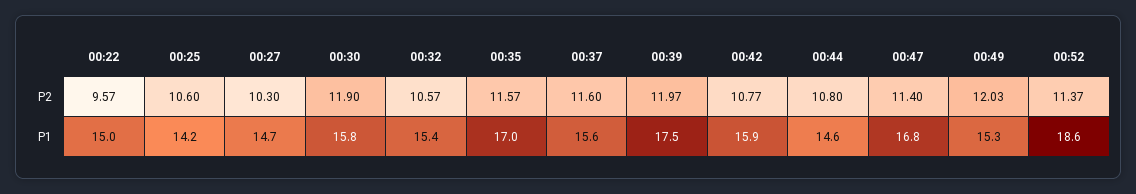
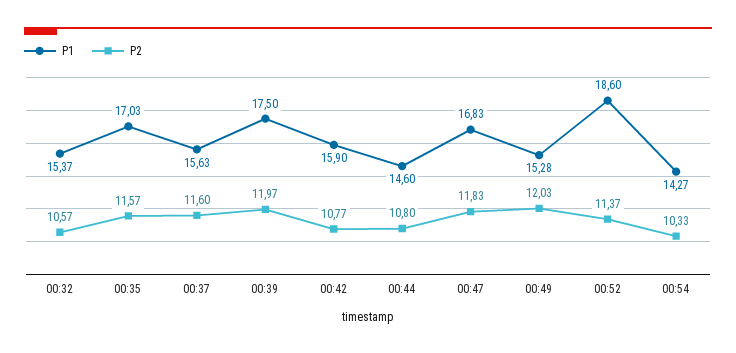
P2, 00:22: 9.57 -> none
P2, 00:25: 10.6 -> none
P2, 00:27: 10.3 -> none
P2, 00:30: 11.9 -> none
P2, 00:47: 11.4 -> 11.83
P1, 00:22: 15 -> none
P1, 00:25: 14.2 -> none
P1, 00:27: 14.7 -> none
P1, 00:30: 15.8 -> none
P1, 00:54: none -> 14.27
P2, 00:54: none -> 10.33

